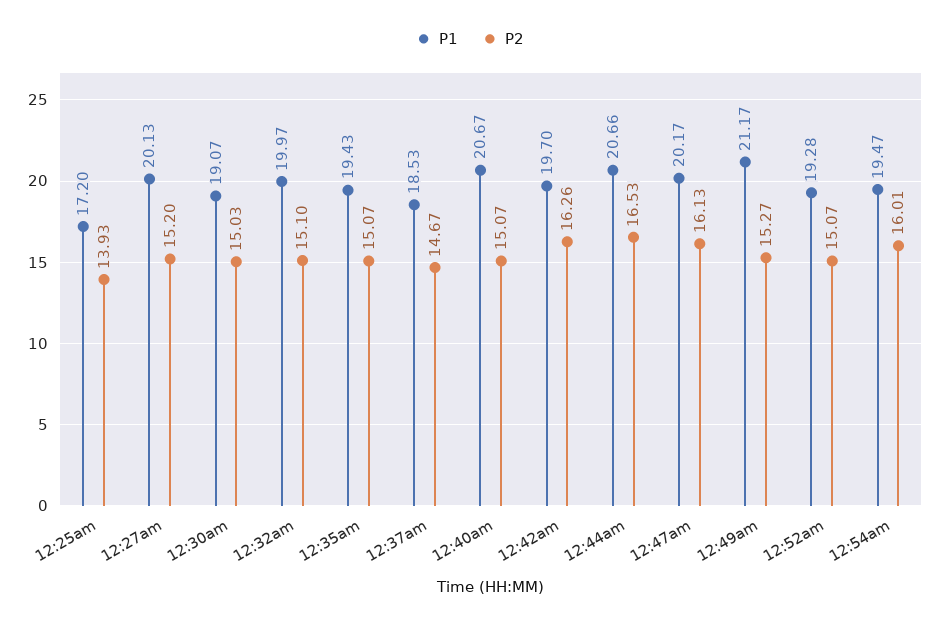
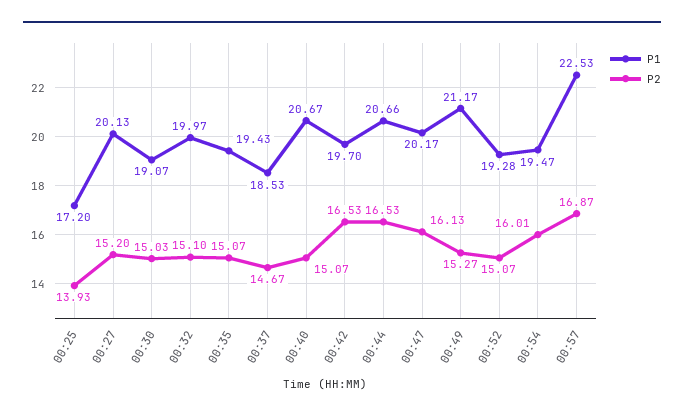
P2, 12:42am: 16.26 -> 16.53
P1, 00:57: none -> 22.53
P2, 00:57: none -> 16.87

